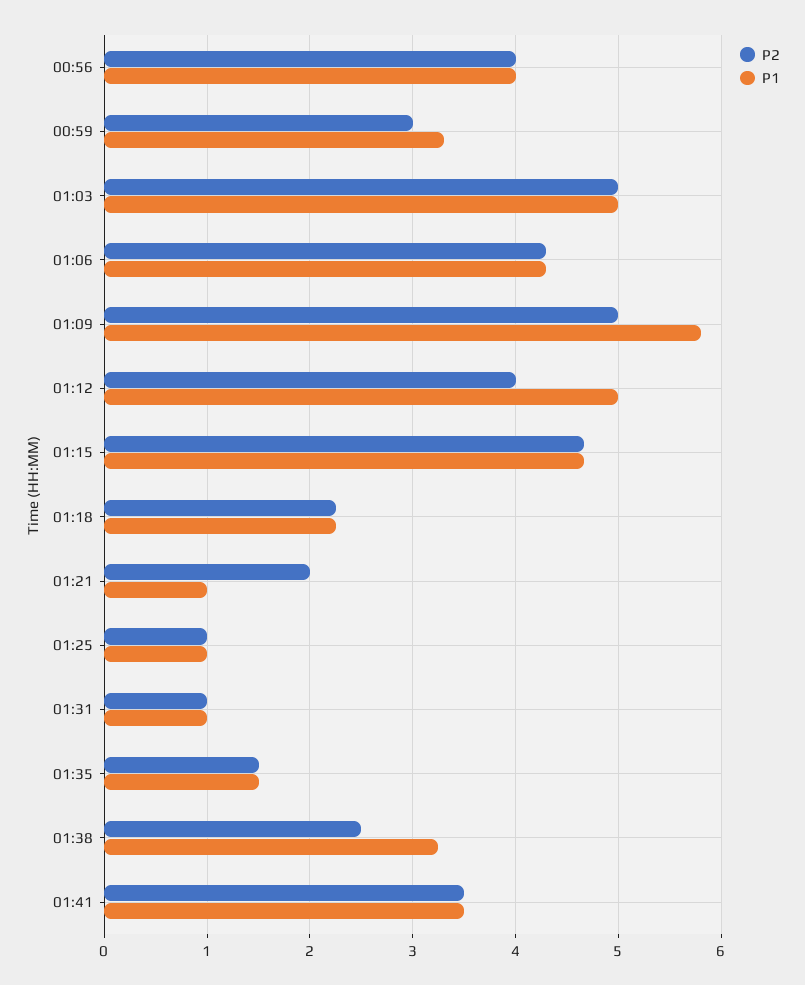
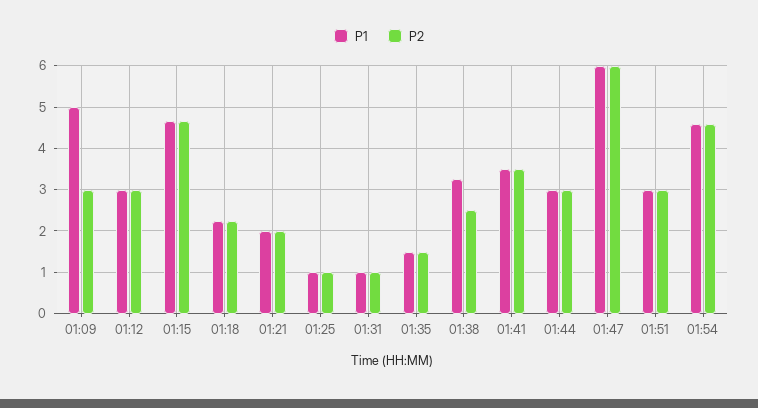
P2, 00:56: 4 -> none
P1, 00:56: 4 -> none
P2, 00:59: 3 -> none
P1, 00:59: 3.3 -> none
P2, 01:03: 5 -> none
P1, 01:03: 5 -> none
P2, 01:06: 4.3 -> none
P1, 01:06: 4.3 -> none
P2, 01:09: 5 -> 3
P1, 01:09: 5.8 -> 5
P2, 01:12: 4 -> 3
P1, 01:12: 5 -> 3
P1, 01:21: 1 -> 2
P1, 01:44: none -> 3
P2, 01:44: none -> 3
P1, 01:47: none -> 6
P2, 01:47: none -> 6
P1, 01:51: none -> 3
P2, 01:51: none -> 3
P1, 01:54: none -> 4.6
P2, 01:54: none -> 4.6

